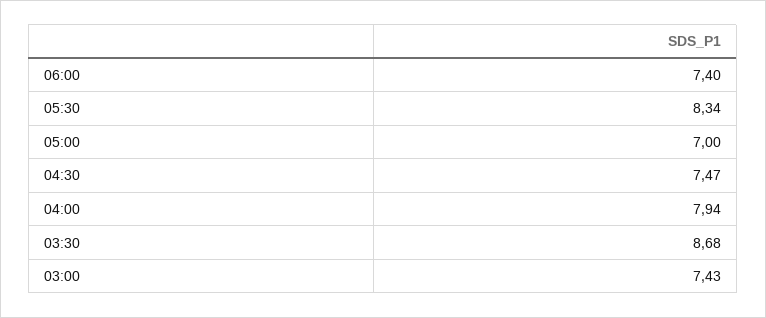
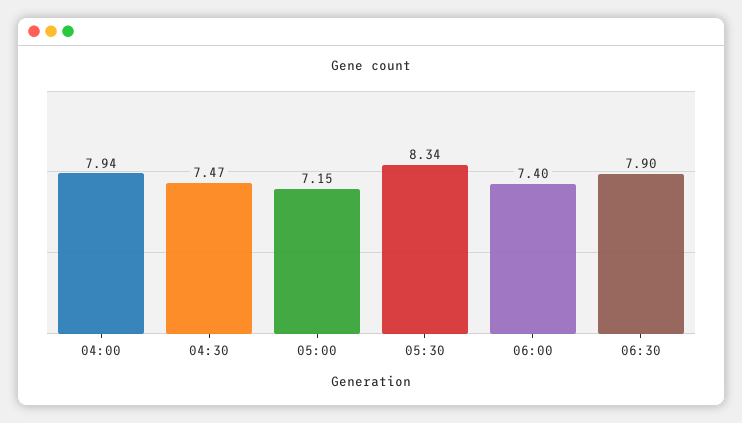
05:00: 7 -> 7.15
03:30: 8.68 -> none
03:00: 7.43 -> none
06:30: none -> 7.9

